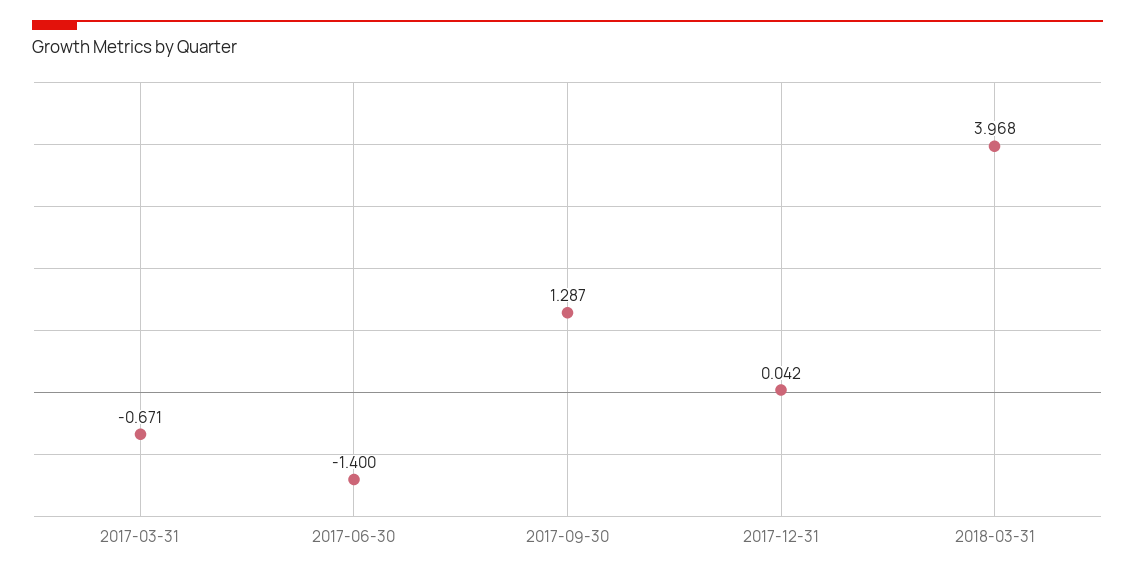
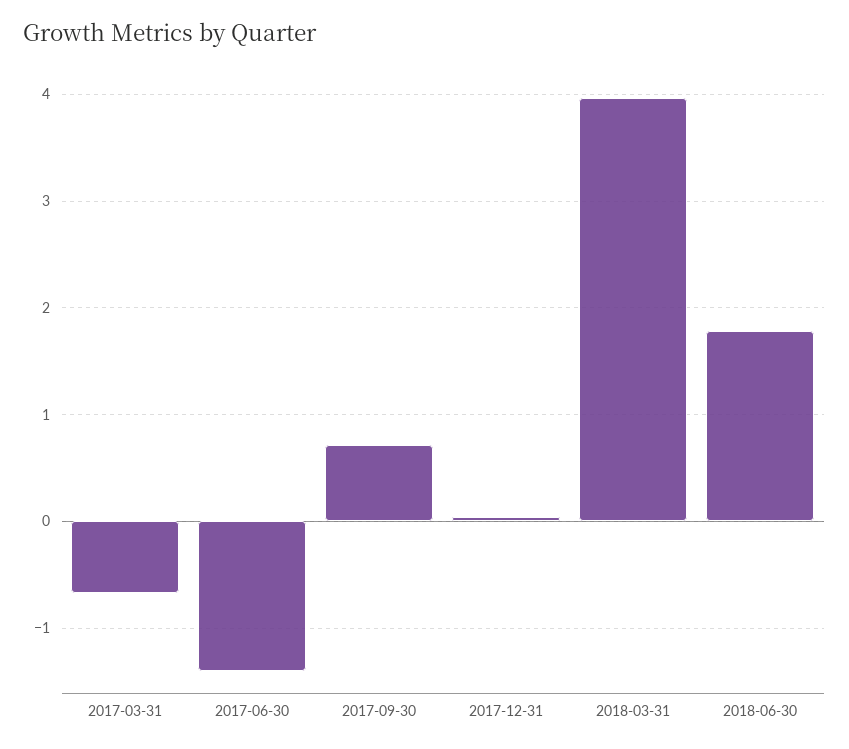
2017-09-30: 1.287 -> 0.7
2018-06-30: none -> 1.8

